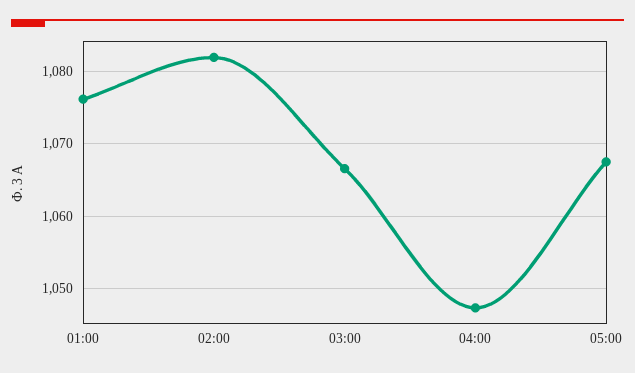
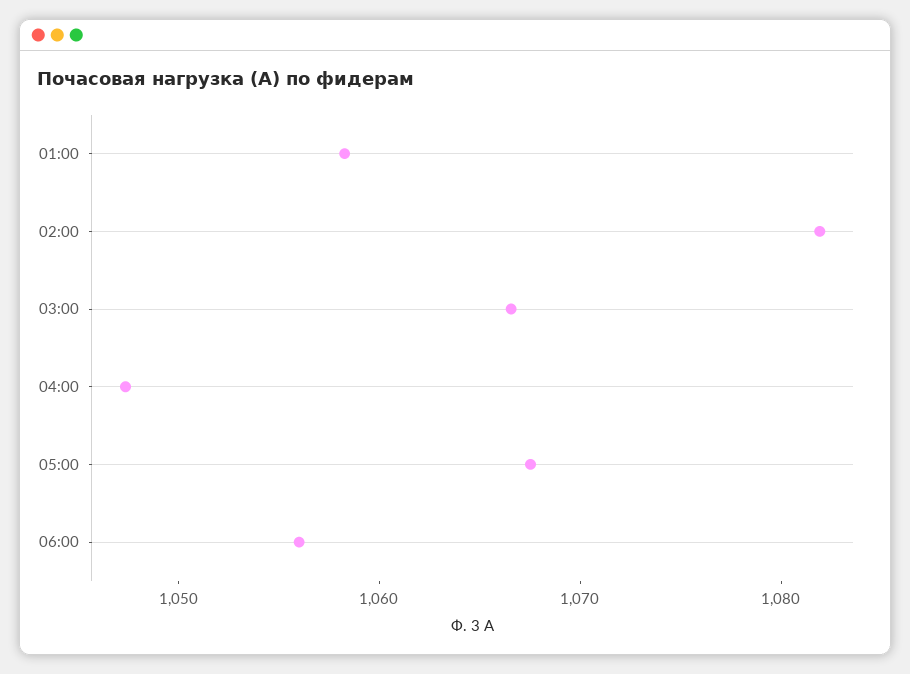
01:00: 1076 -> 1058
06:00: none -> 1056

